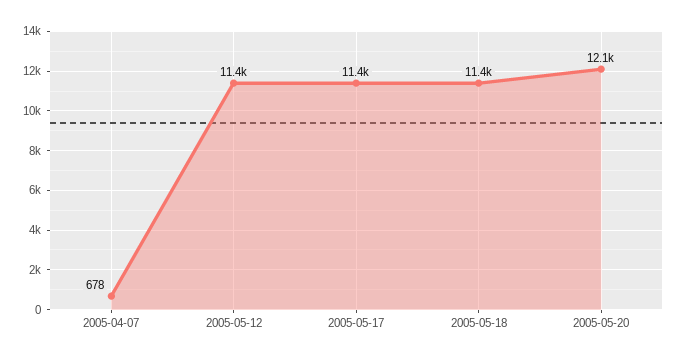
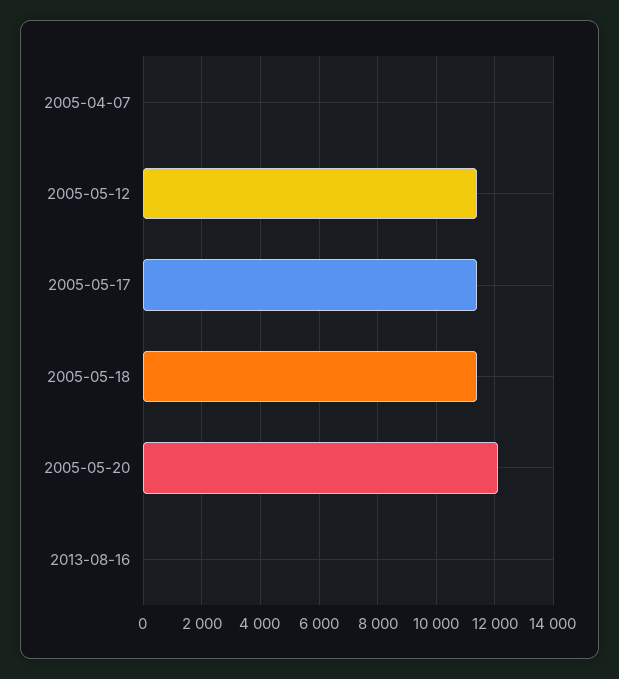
2005-04-07: 678 -> 0
2013-08-16: none -> 0

